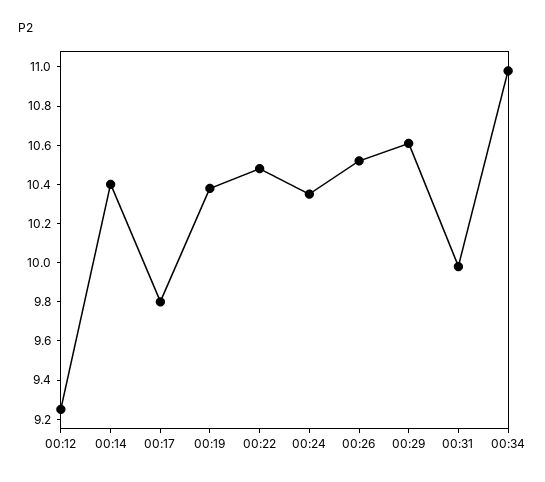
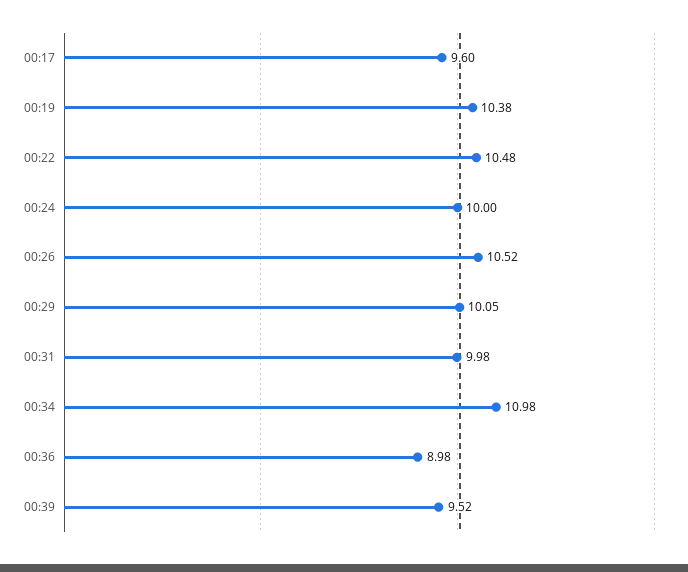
00:12: 9.25 -> none
00:14: 10.4 -> none
00:17: 9.8 -> 9.6
00:24: 10.35 -> 10
00:29: 10.6 -> 10.05
00:36: none -> 8.98
00:39: none -> 9.52

